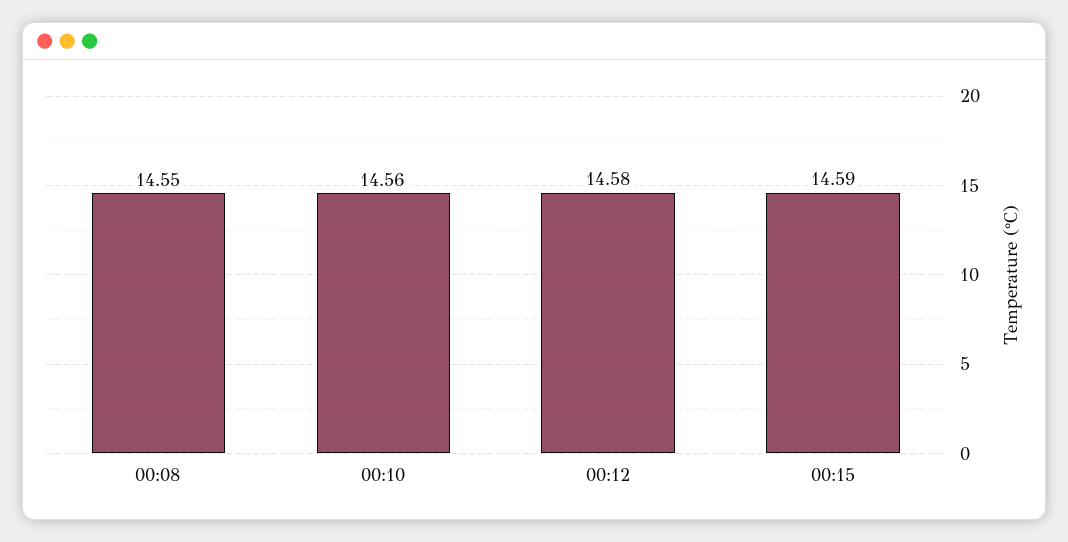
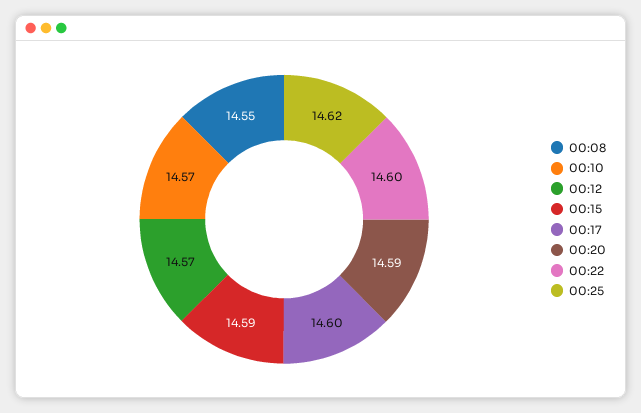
00:10: 14.56 -> 14.57
00:12: 14.58 -> 14.57
00:17: none -> 14.6
00:20: none -> 14.59
00:22: none -> 14.6
00:25: none -> 14.62

